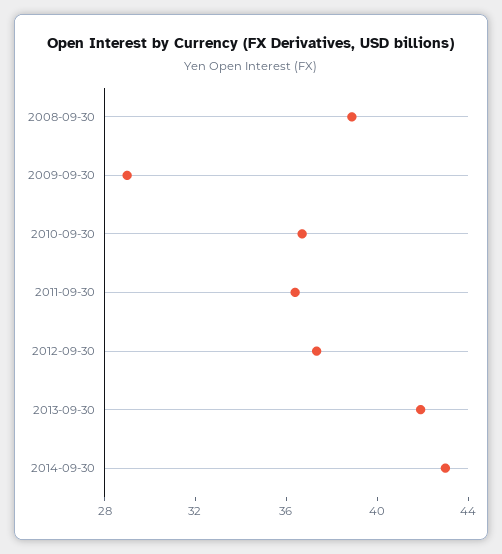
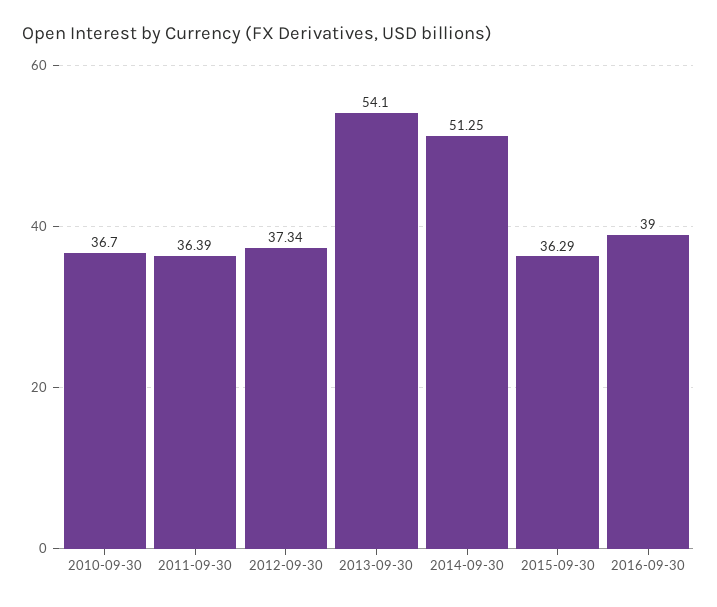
2008-09-30: 39 -> none
2009-09-30: 29 -> none
2013-09-30: 42 -> 54.1
2014-09-30: 43 -> 51.25
2015-09-30: none -> 36.29
2016-09-30: none -> 39

